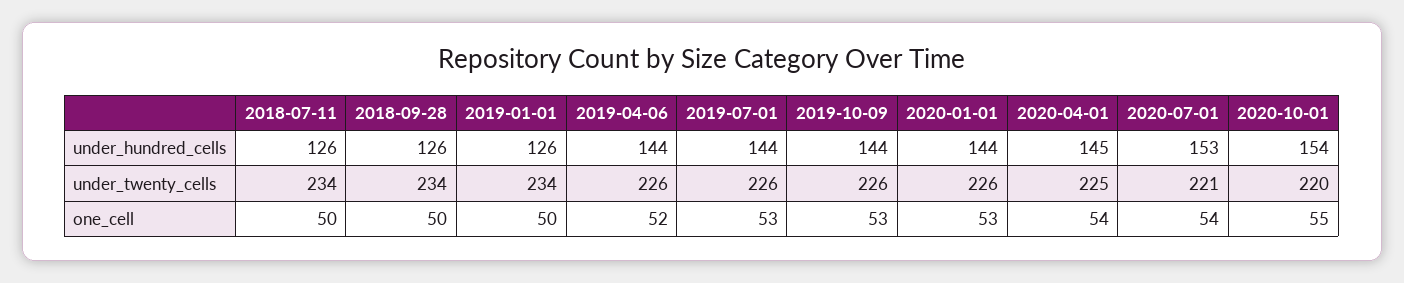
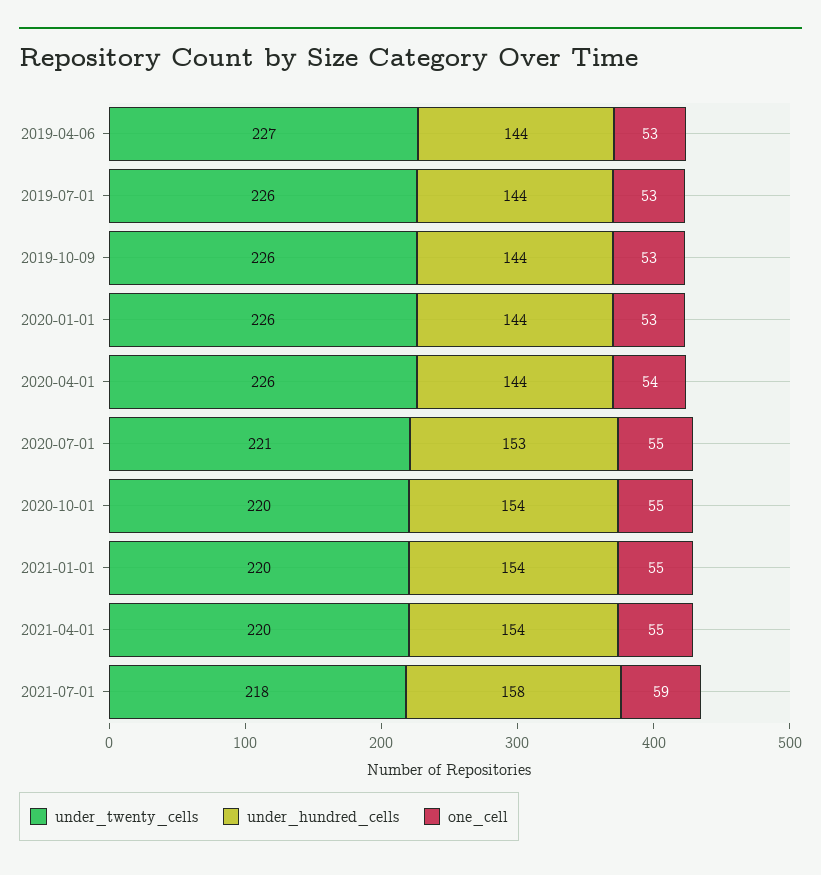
under_hundred_cells, 2018-07-11: 126 -> none
under_hundred_cells, 2018-09-28: 126 -> none
under_hundred_cells, 2019-01-01: 126 -> none
under_hundred_cells, 2020-04-01: 145 -> 144
under_twenty_cells, 2018-07-11: 234 -> none
under_twenty_cells, 2018-09-28: 234 -> none
under_twenty_cells, 2019-01-01: 234 -> none
under_twenty_cells, 2019-04-06: 226 -> 227
under_twenty_cells, 2020-04-01: 225 -> 226
one_cell, 2018-07-11: 50 -> none
one_cell, 2018-09-28: 50 -> none
one_cell, 2019-01-01: 50 -> none
one_cell, 2019-04-06: 52 -> 53
one_cell, 2020-07-01: 54 -> 55
under_twenty_cells, 2021-01-01: none -> 220
under_hundred_cells, 2021-01-01: none -> 154
one_cell, 2021-01-01: none -> 55
under_twenty_cells, 2021-04-01: none -> 220
under_hundred_cells, 2021-04-01: none -> 154
one_cell, 2021-04-01: none -> 55
under_twenty_cells, 2021-07-01: none -> 218
under_hundred_cells, 2021-07-01: none -> 158
one_cell, 2021-07-01: none -> 59

